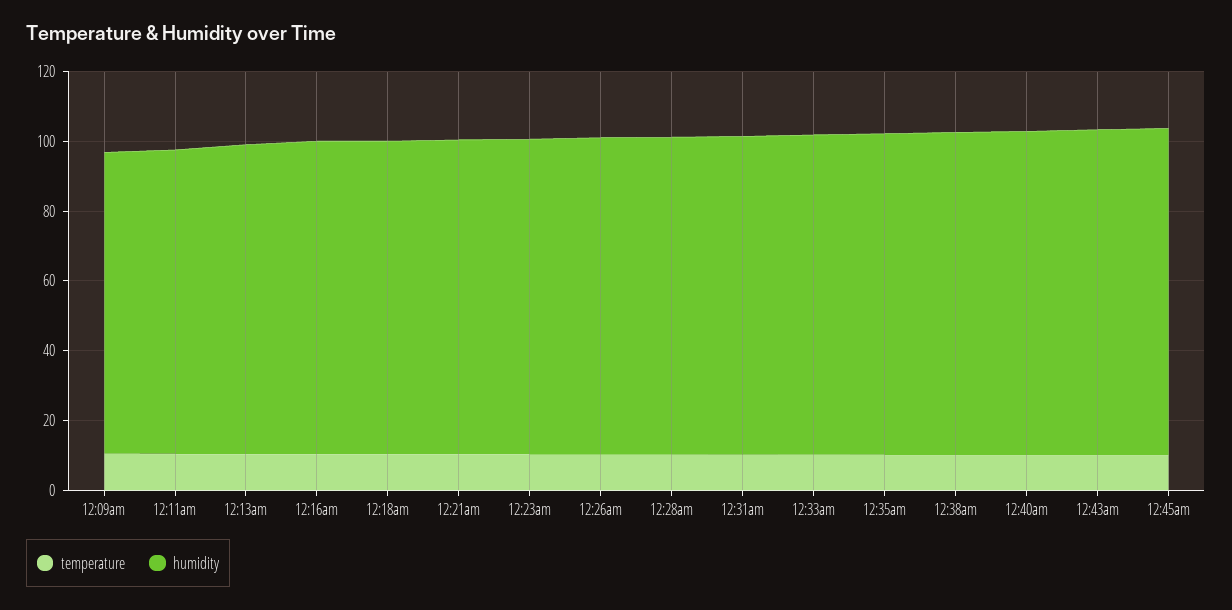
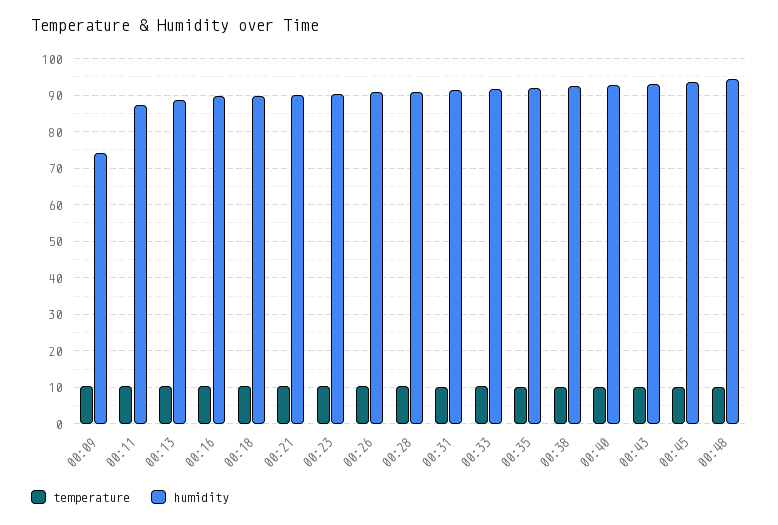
humidity, 12:09am: 85 -> 74
temperature, 00:48: none -> 10
humidity, 00:48: none -> 94

